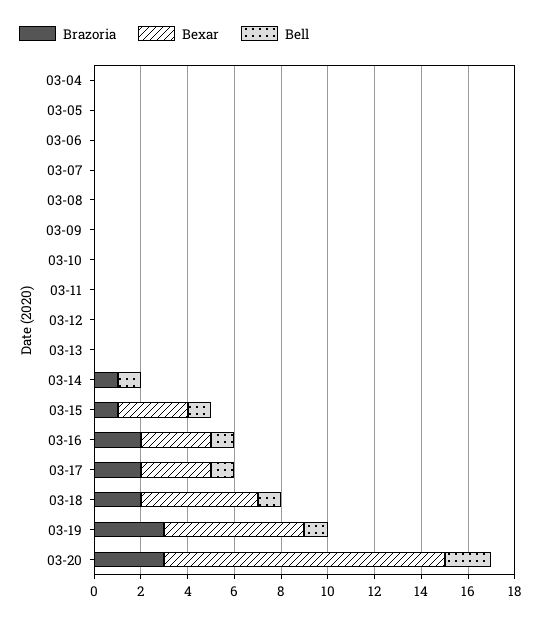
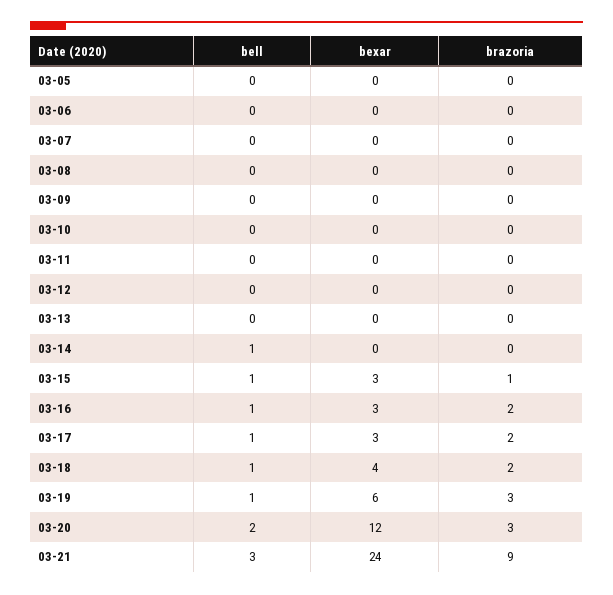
Brazoria, 03-04: 0 -> none
Bexar, 03-04: 0 -> none
Bell, 03-04: 0 -> none
Brazoria, 03-14: 1 -> 0
Bexar, 03-18: 5 -> 4
Bell, 03-21: none -> 3
Bexar, 03-21: none -> 24
Brazoria, 03-21: none -> 9

